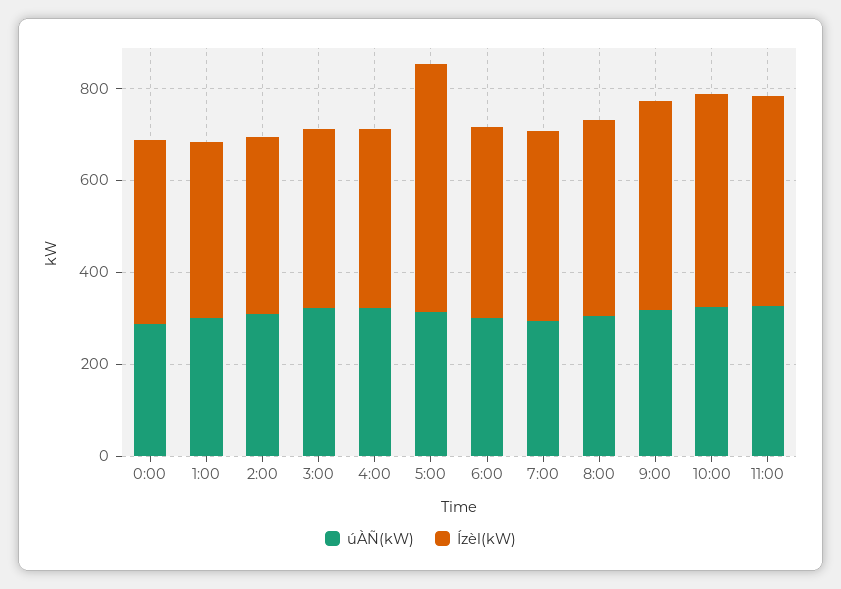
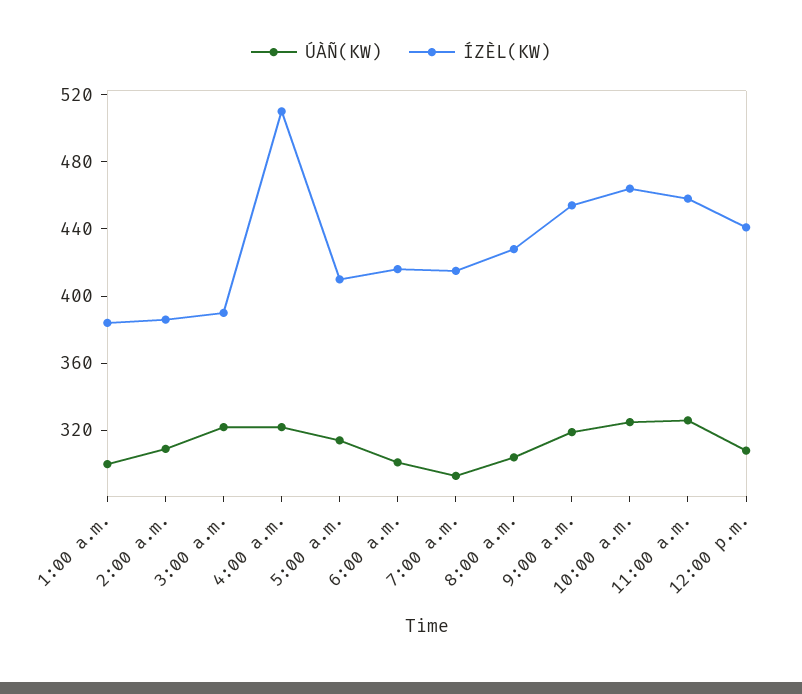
úÀÑ(kW), 0:00: 300 -> none
Ízèl(kW), 0:00: 400 -> none
Ízèl(kW), 4:00: 400 -> 510
Ízèl(kW), 5:00: 550 -> 410
úÀÑ(kW), 12:00 p.m.: none -> 310
Ízèl(kW), 12:00 p.m.: none -> 440

